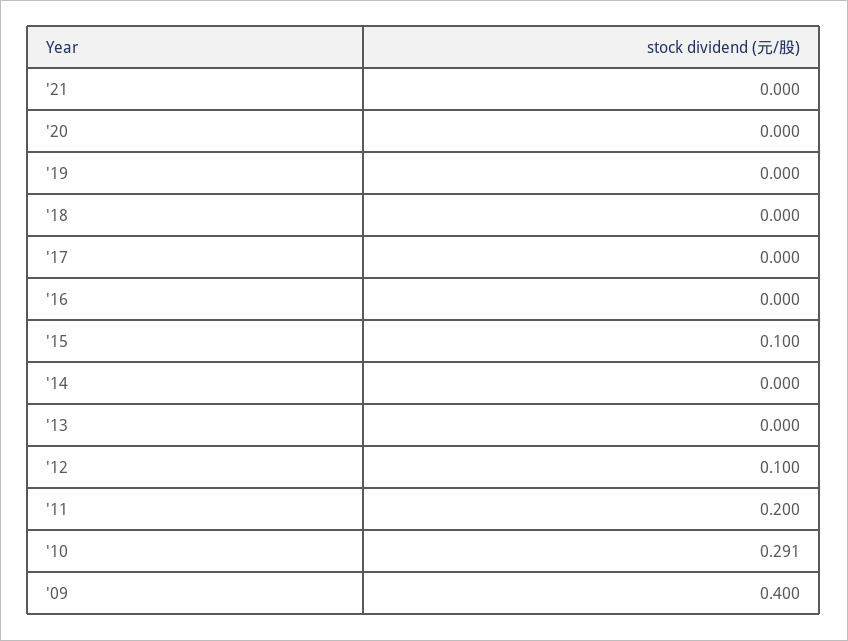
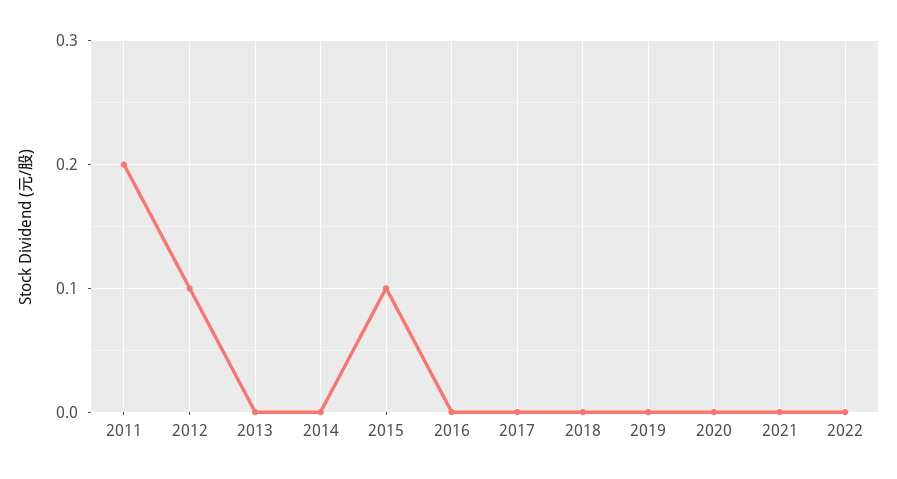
'10: 0.291 -> none
'09: 0.4 -> none
2022: none -> 0

